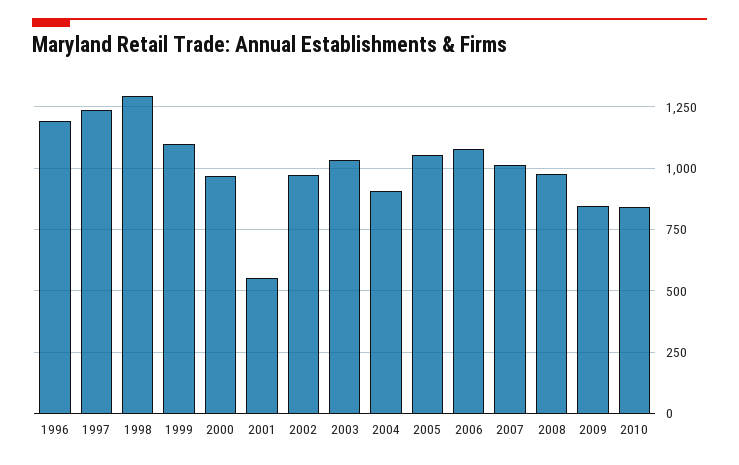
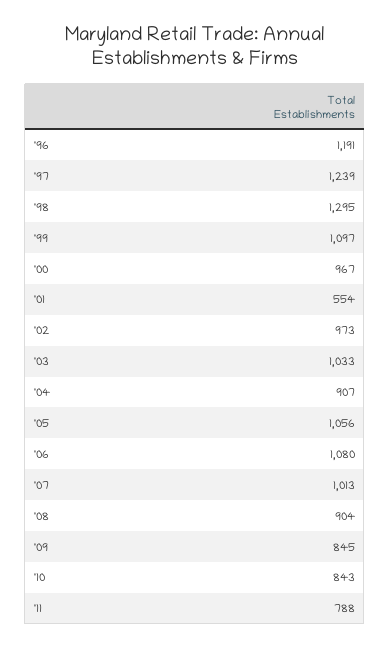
2008: 975 -> 904
'11: none -> 788

